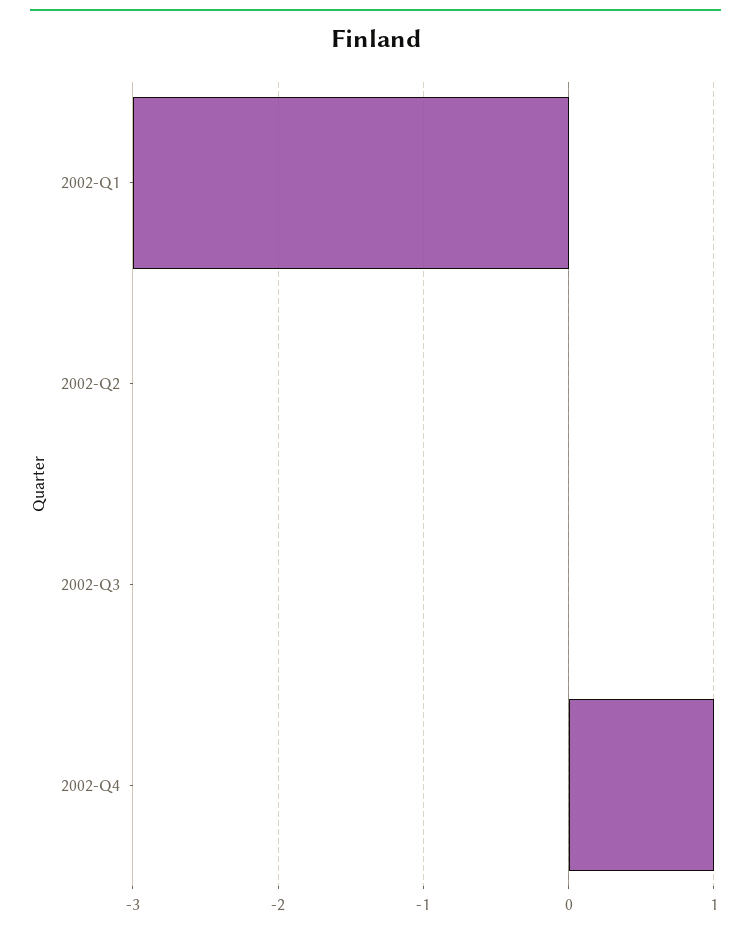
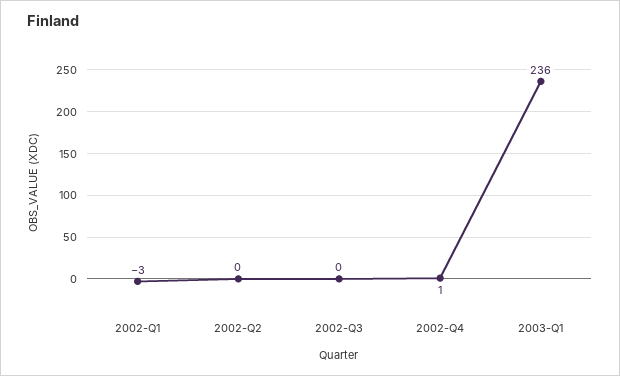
2003-Q1: none -> 236

